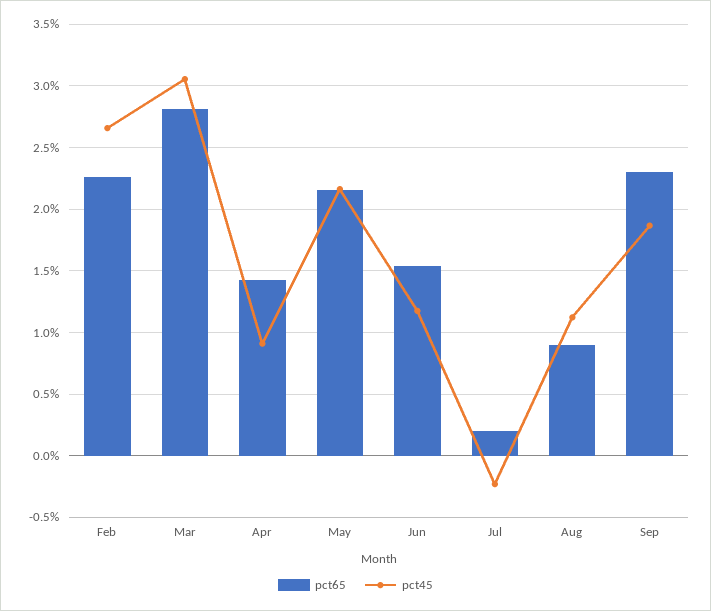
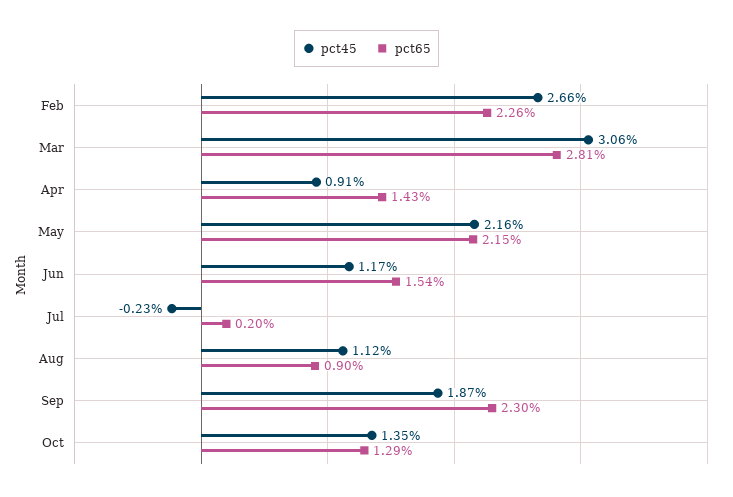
pct45, Oct: none -> 1.35
pct65, Oct: none -> 1.29

